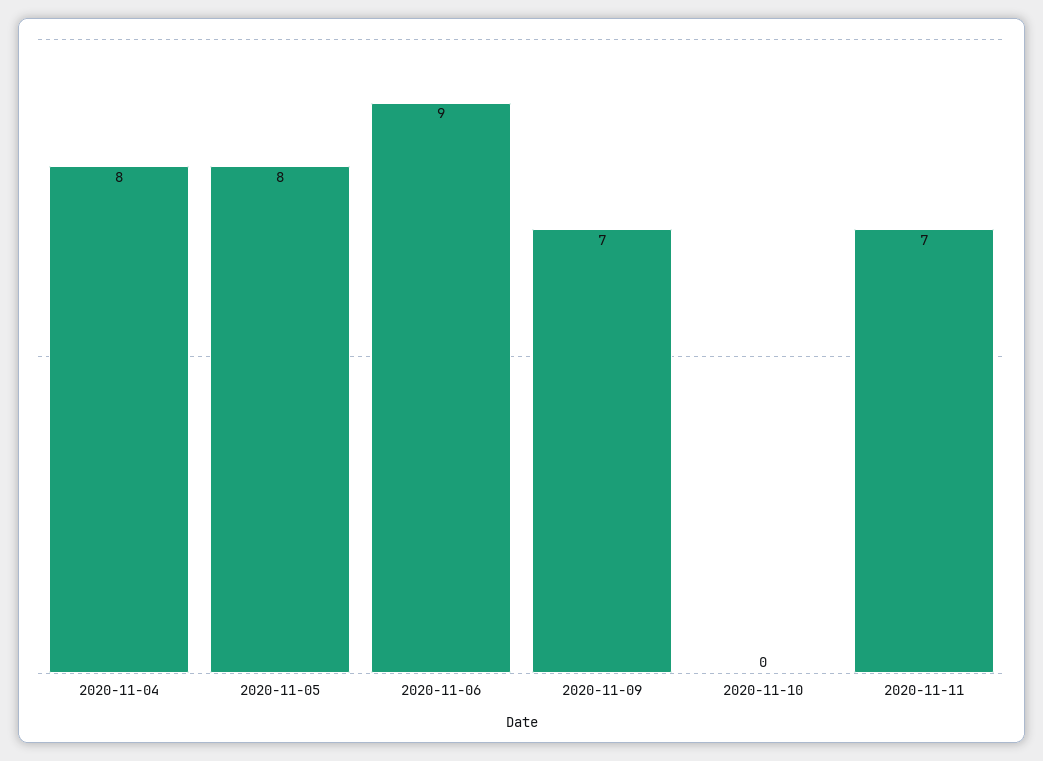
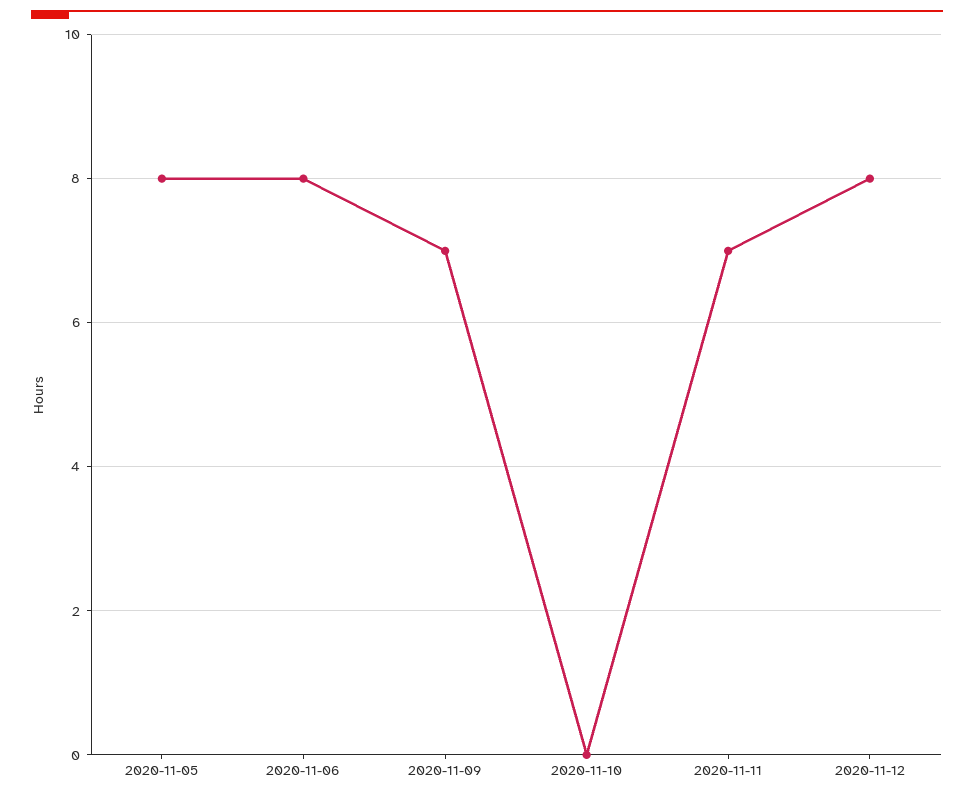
2020-11-04: 8 -> none
2020-11-06: 9 -> 8
2020-11-12: none -> 8

